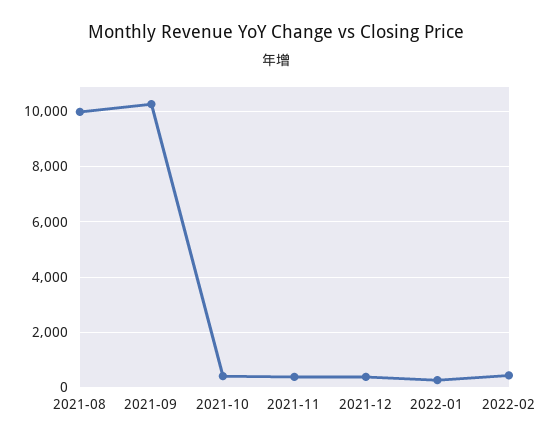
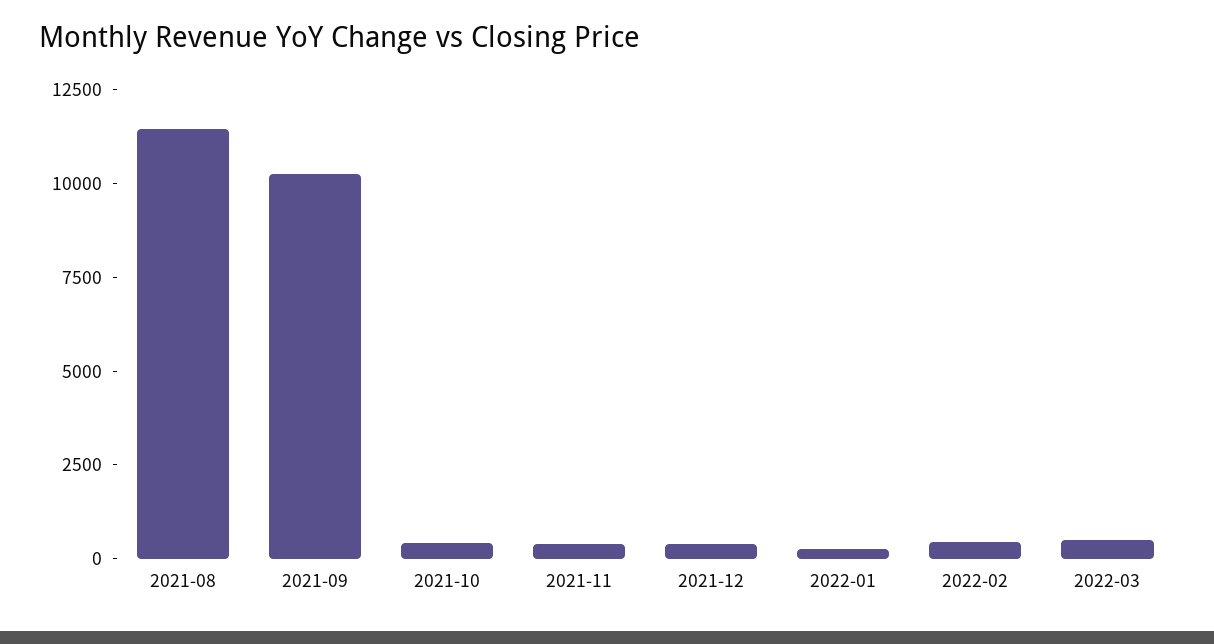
2021-08: 10000 -> 11500
2022-03: none -> 500

